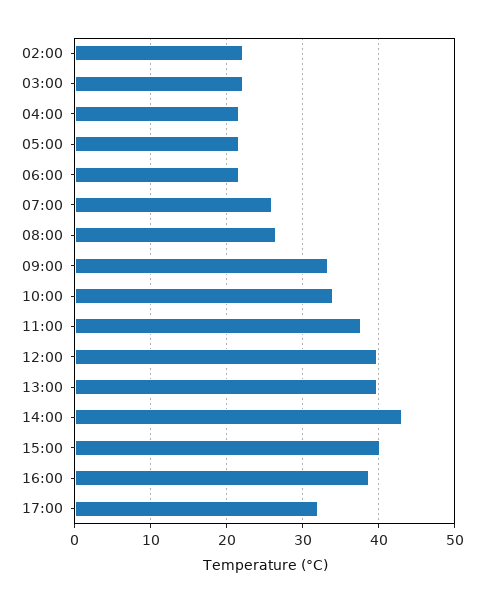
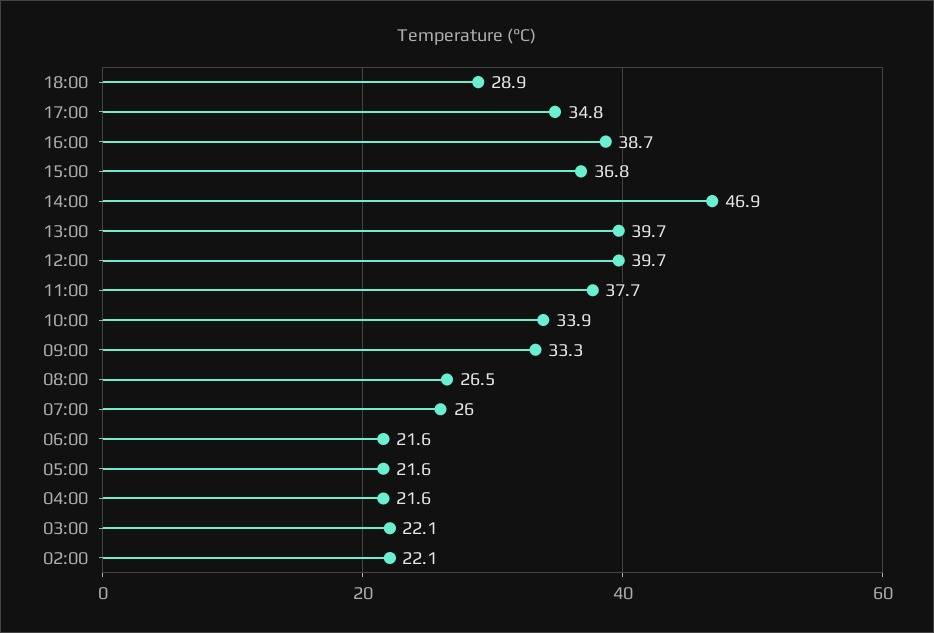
14:00: 43 -> 46.9
15:00: 40 -> 36.8
17:00: 32 -> 34.8
18:00: none -> 28.9

